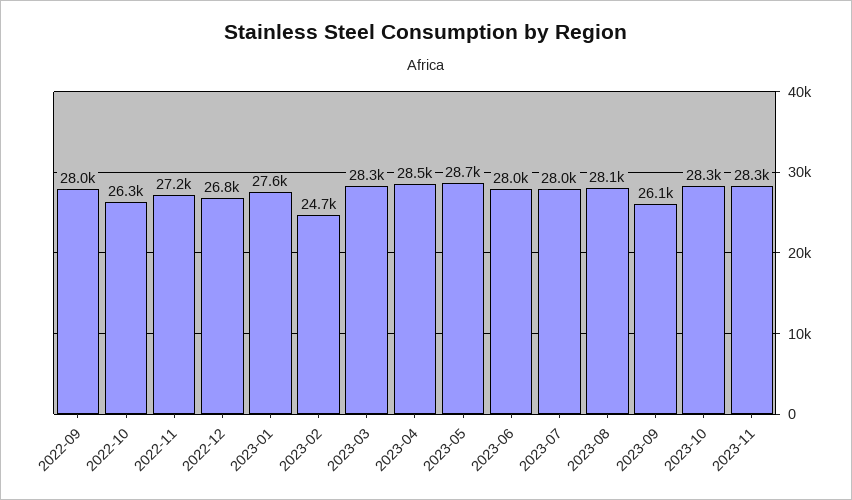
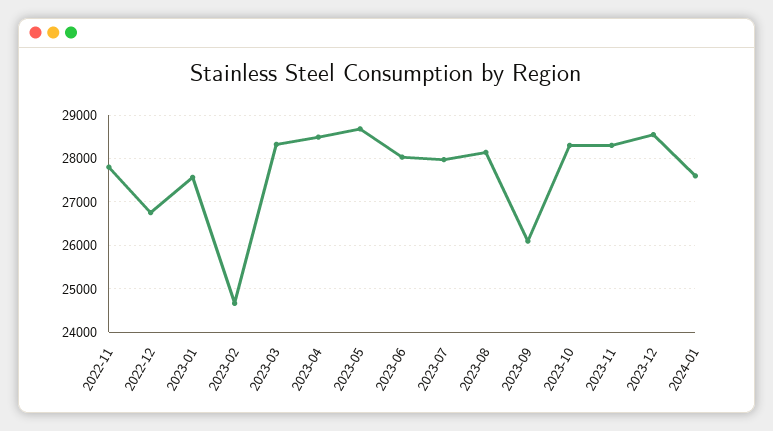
2022-09: 28000 -> none
2022-10: 26300 -> none
2022-11: 27200 -> 27800
2023-12: none -> 28600
2024-01: none -> 27600

